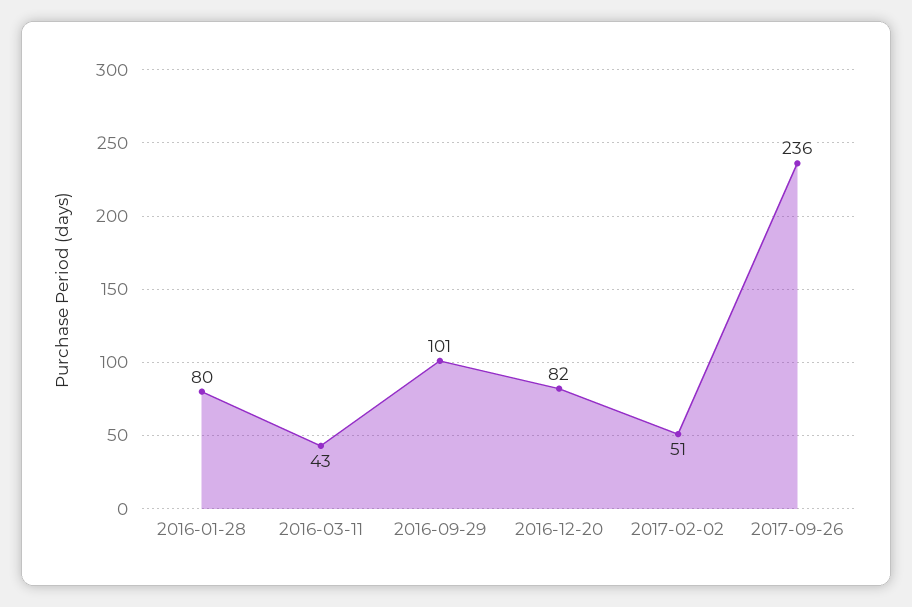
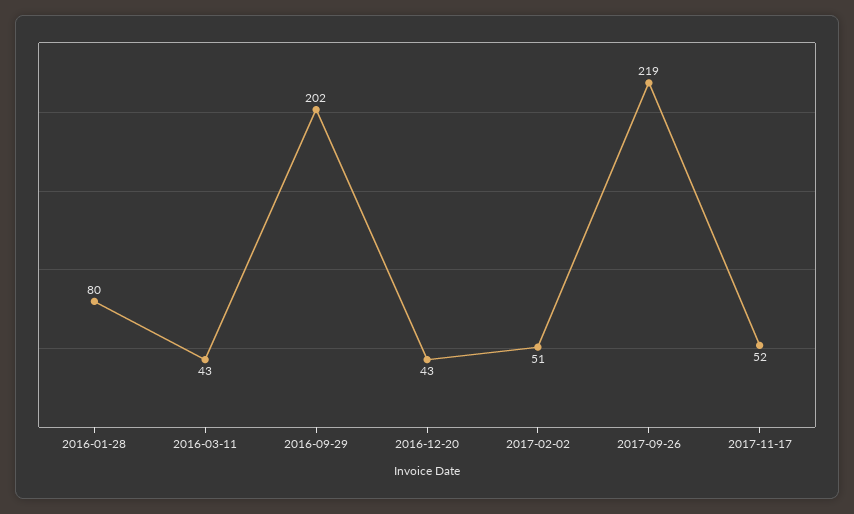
2016-09-29: 101 -> 202
2016-12-20: 82 -> 43
2017-09-26: 236 -> 219
2017-11-17: none -> 52

